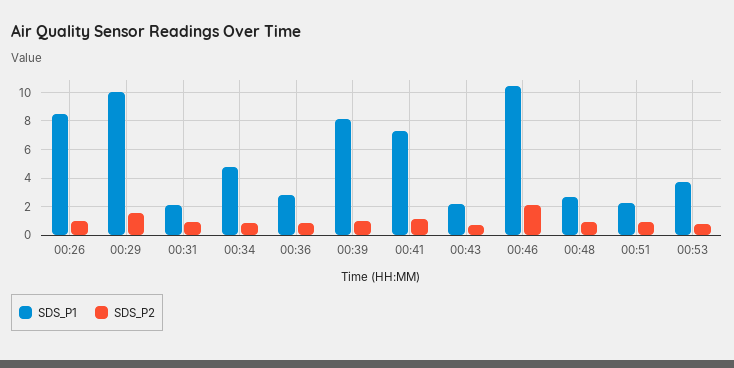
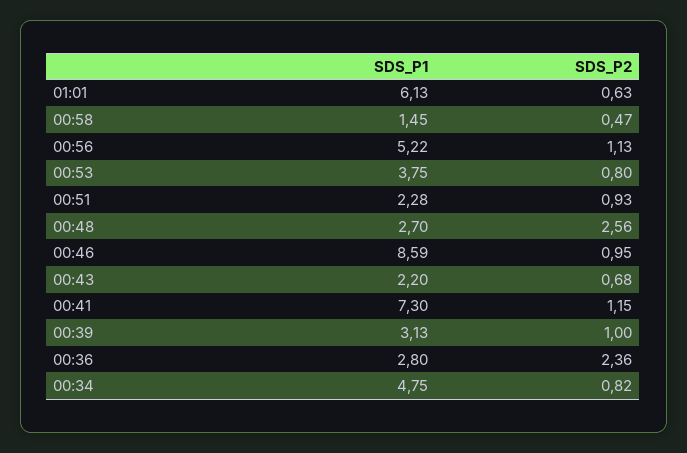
SDS_P1, 00:26: 8.5 -> none
SDS_P2, 00:26: 1 -> none
SDS_P1, 00:29: 10 -> none
SDS_P2, 00:29: 1.5 -> none
SDS_P1, 00:31: 2 -> none
SDS_P2, 00:31: 1 -> none
SDS_P2, 00:36: 1 -> 2.36
SDS_P1, 00:39: 8 -> 3.13
SDS_P1, 00:46: 10.5 -> 8.59
SDS_P2, 00:46: 2 -> 0.95
SDS_P2, 00:48: 1 -> 2.56
SDS_P1, 01:01: none -> 6.13
SDS_P2, 01:01: none -> 0.63
SDS_P1, 00:58: none -> 1.45
SDS_P2, 00:58: none -> 0.47
SDS_P1, 00:56: none -> 5.22
SDS_P2, 00:56: none -> 1.13

